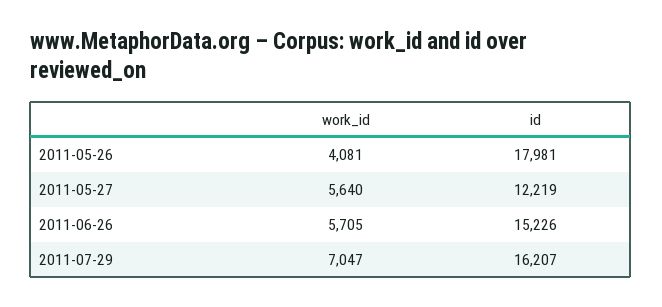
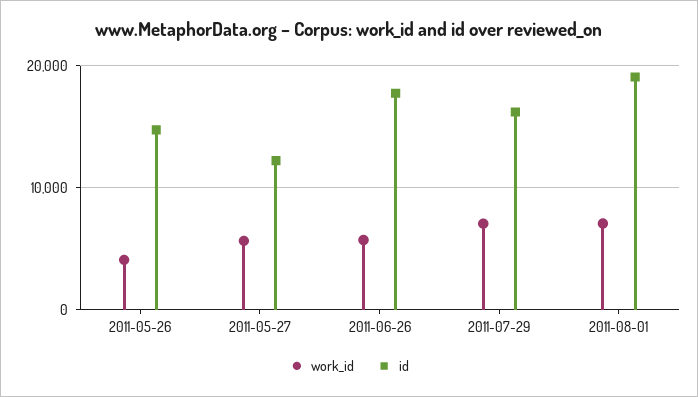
id, 2011-05-26: 17981 -> 15000
id, 2011-06-26: 15226 -> 18000
work_id, 2011-08-01: none -> 7000
id, 2011-08-01: none -> 19000

